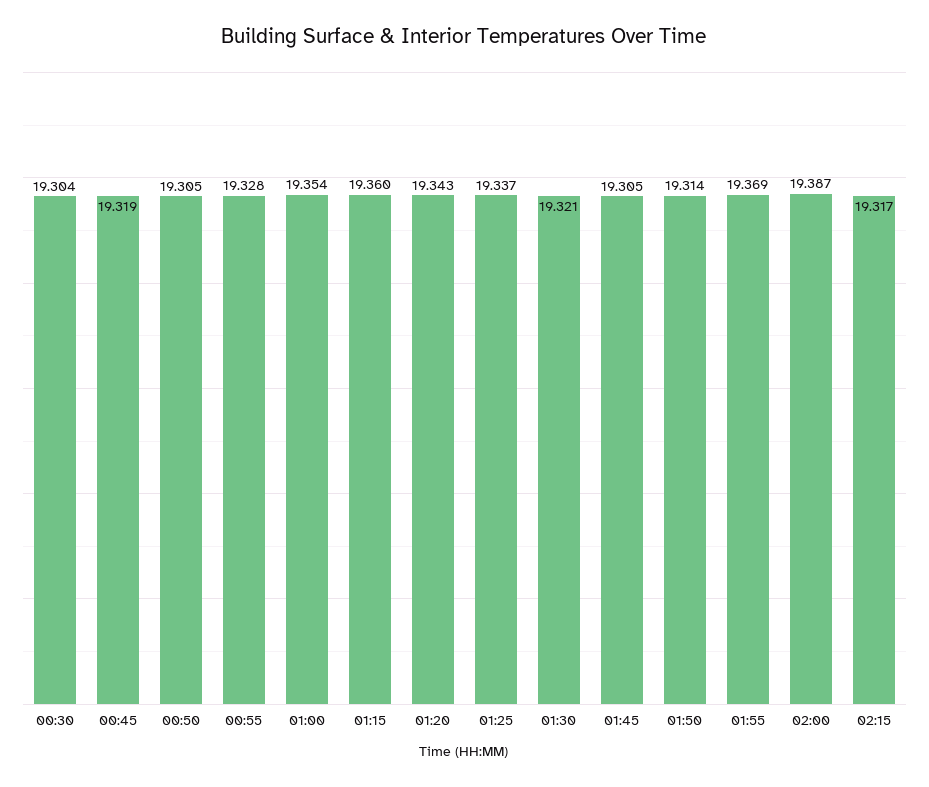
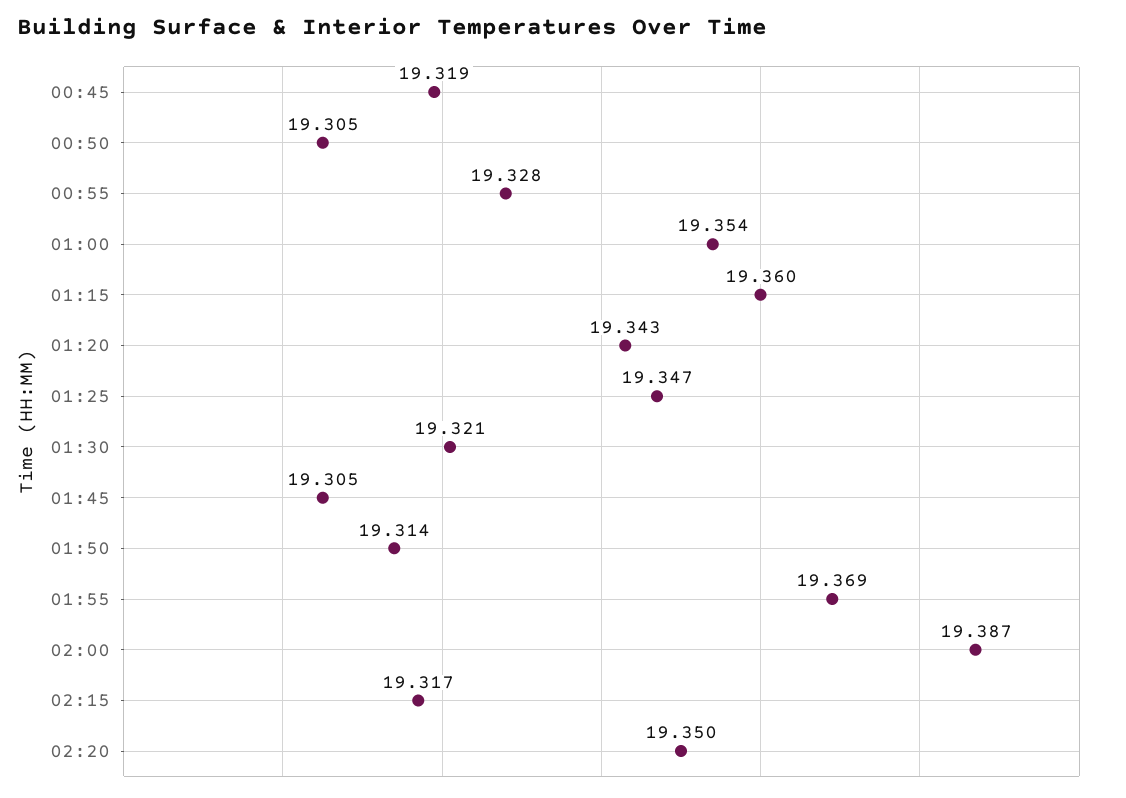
00:30: 19.304 -> none
01:25: 19.337 -> 19.347
02:20: none -> 19.35

